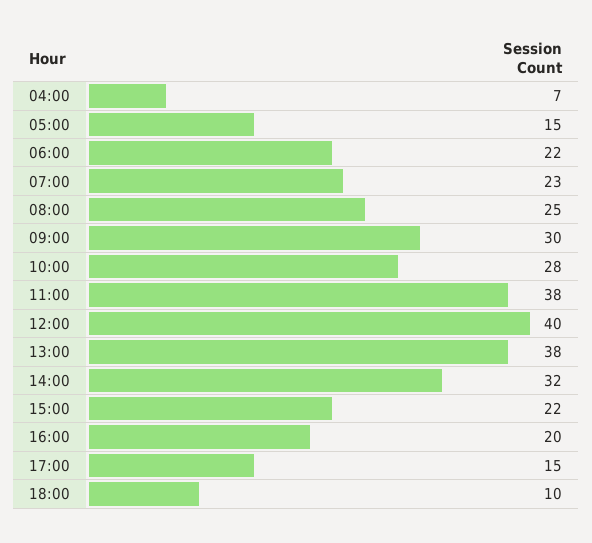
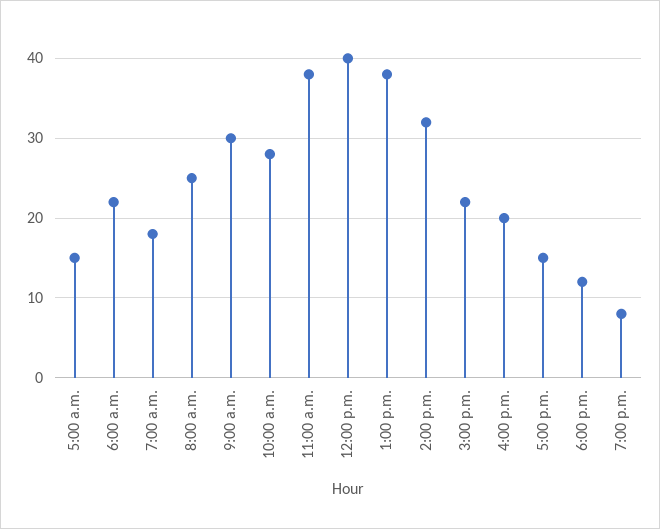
04:00: 7 -> none
07:00: 23 -> 18
18:00: 10 -> 12
7:00 p.m.: none -> 8

